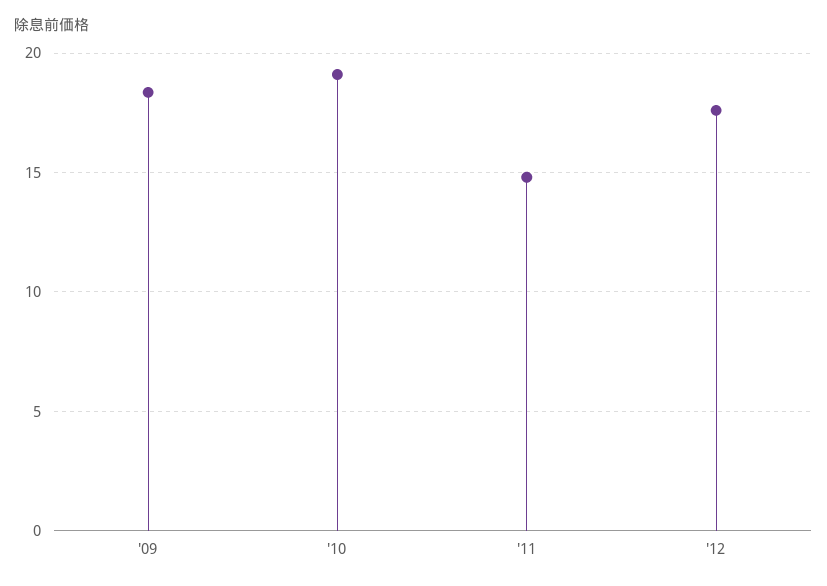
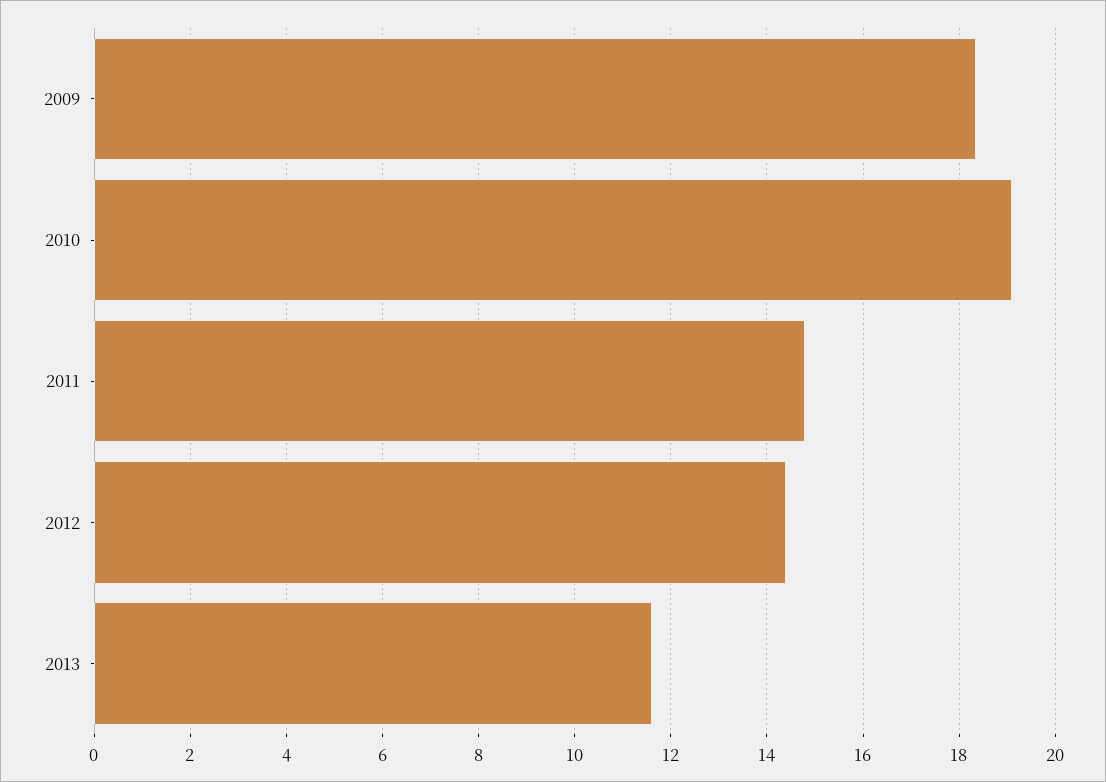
'12: 17.5 -> 14.4
2013: none -> 11.6

